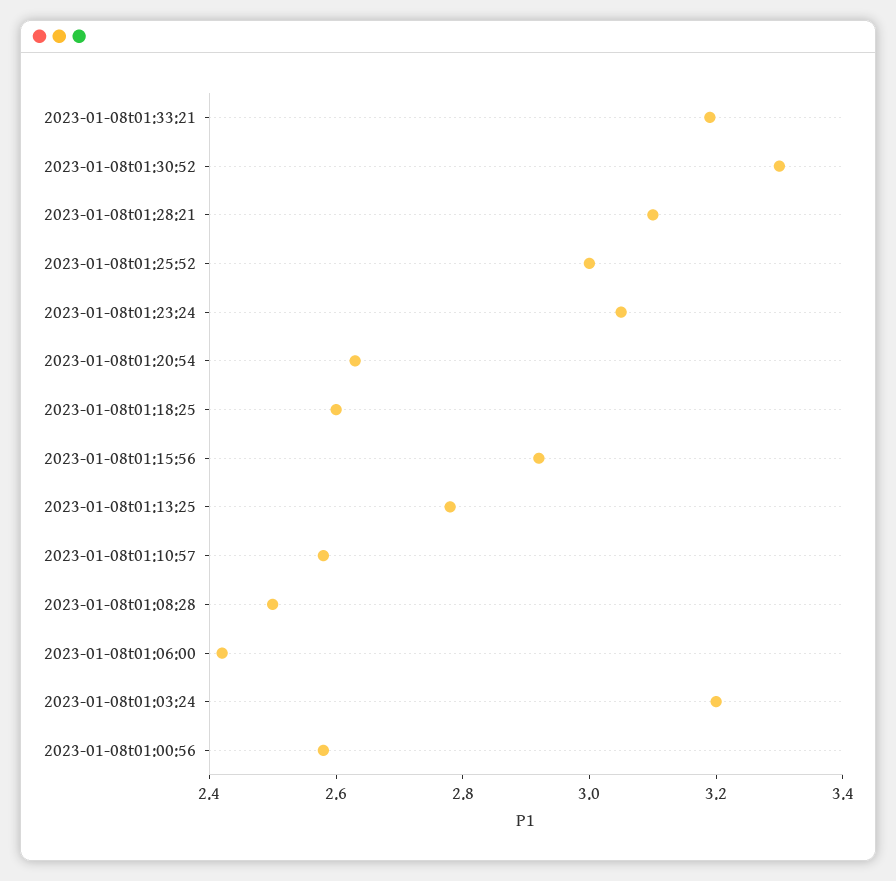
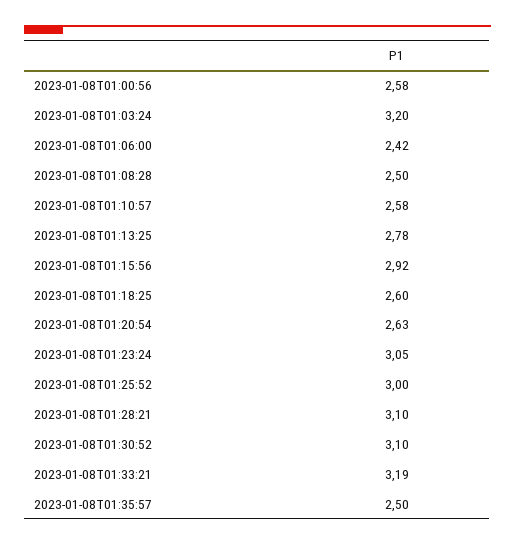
2023-01-08t01:30:52: 3.3 -> 3.1
2023-01-08T01:35:57: none -> 2.5

